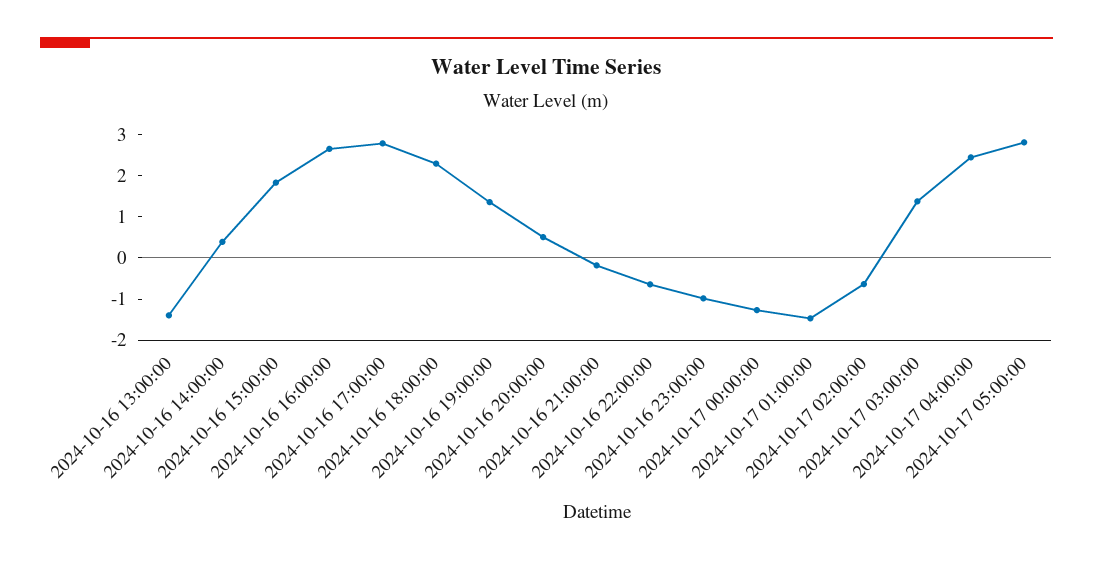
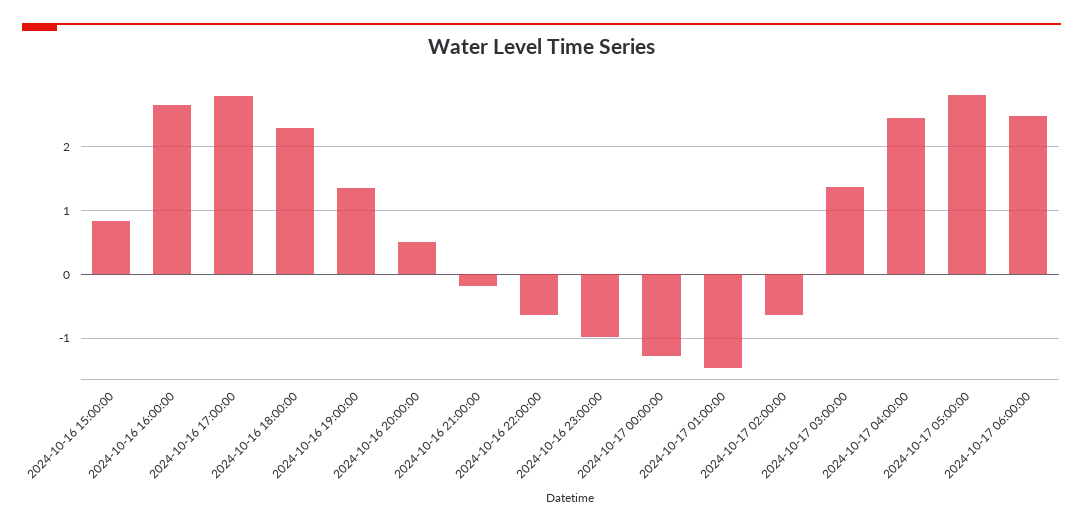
2024-10-16 13:00:00: -1.4 -> none
2024-10-16 14:00:00: 0.4 -> none
2024-10-16 15:00:00: 1.8 -> 0.8
2024-10-17 06:00:00: none -> 2.5

